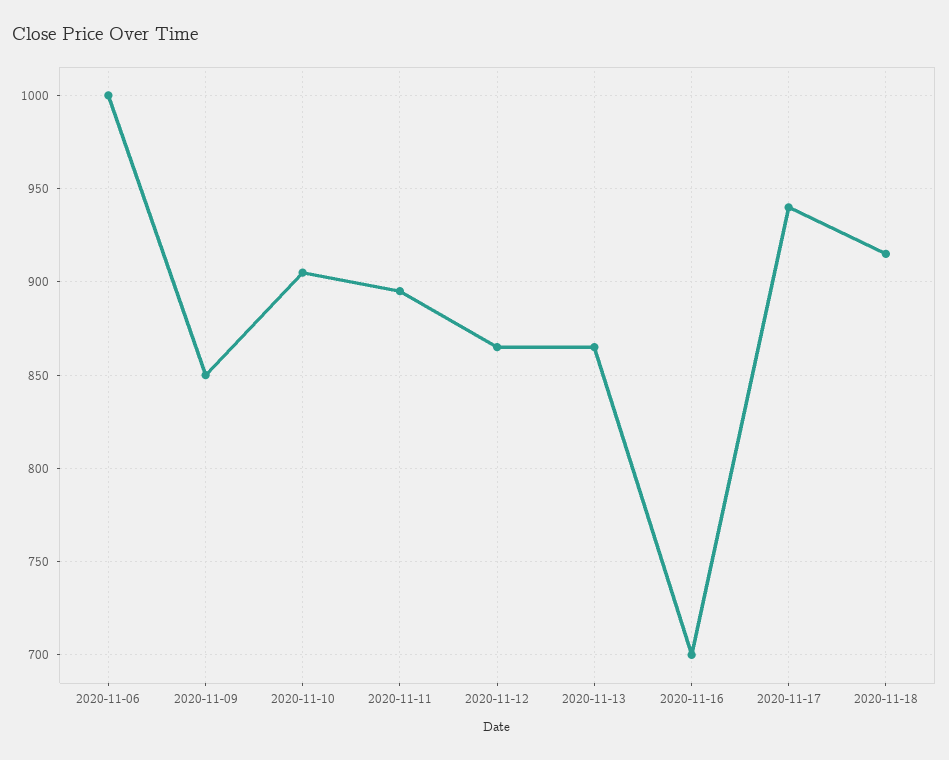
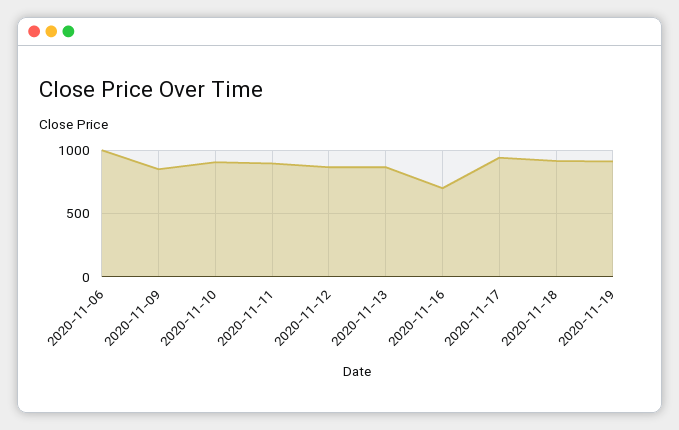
2020-11-19: none -> 900

